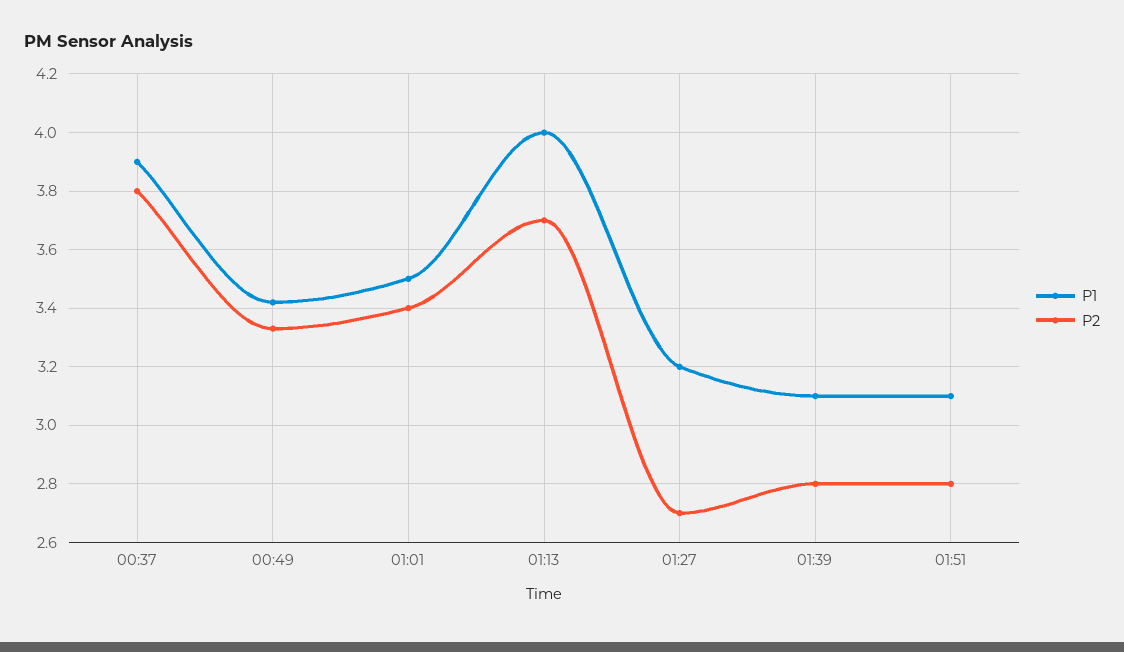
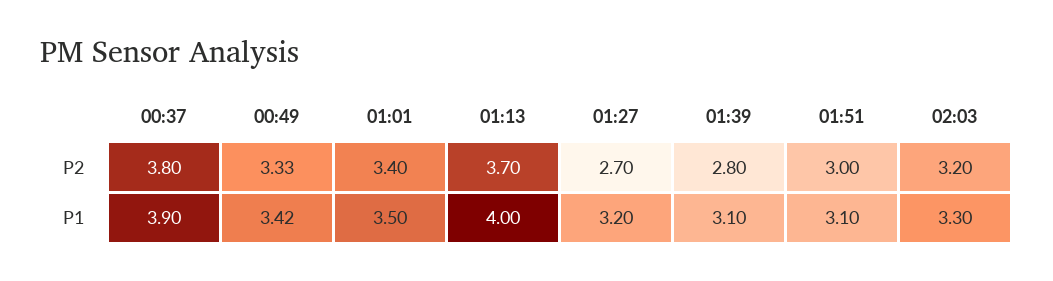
P2, 01:51: 2.8 -> 3
P2, 02:03: none -> 3.2
P1, 02:03: none -> 3.3

